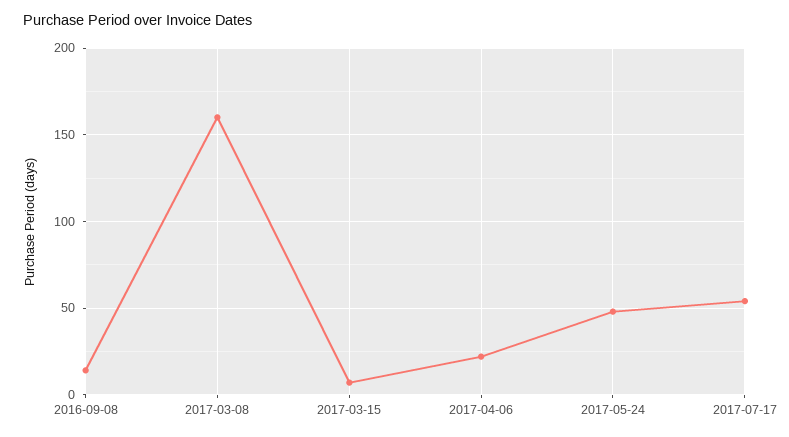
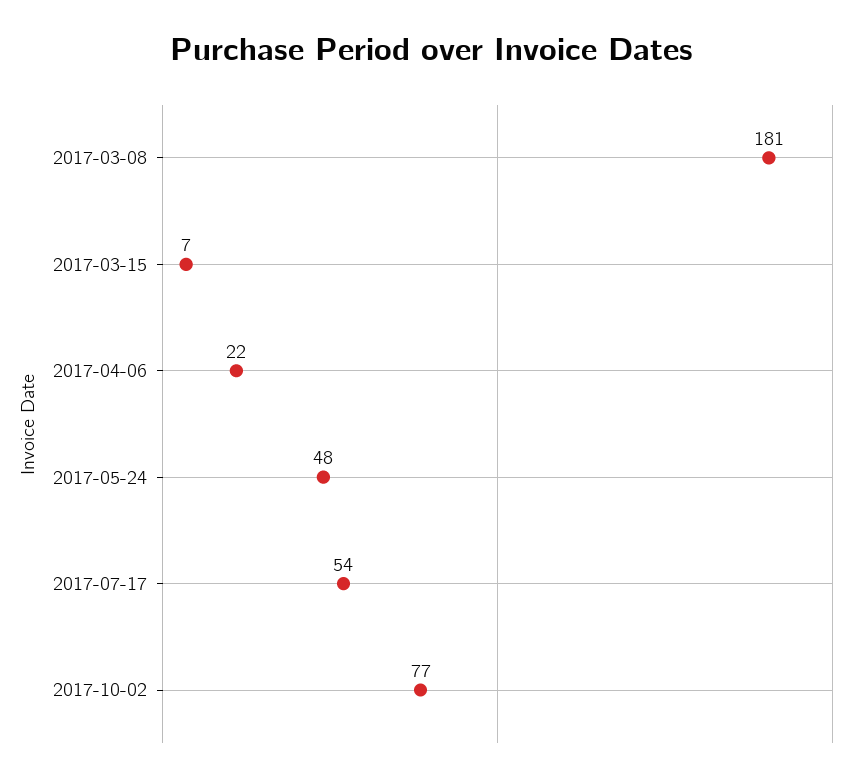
2016-09-08: 15 -> none
2017-03-08: 160 -> 181
2017-10-02: none -> 77

